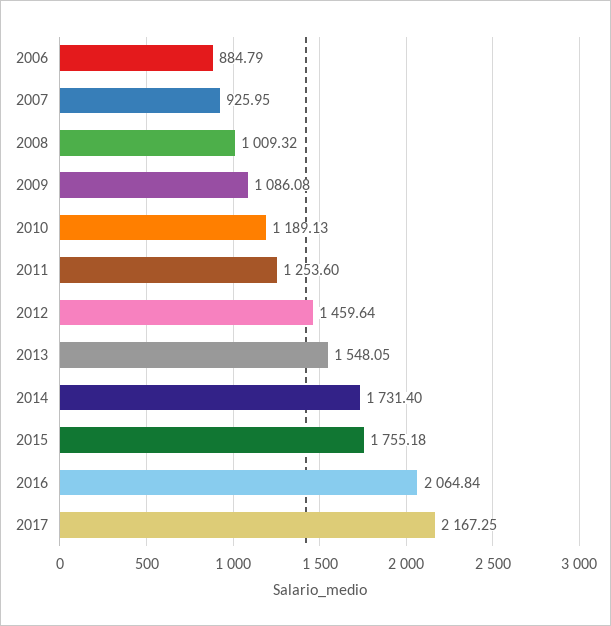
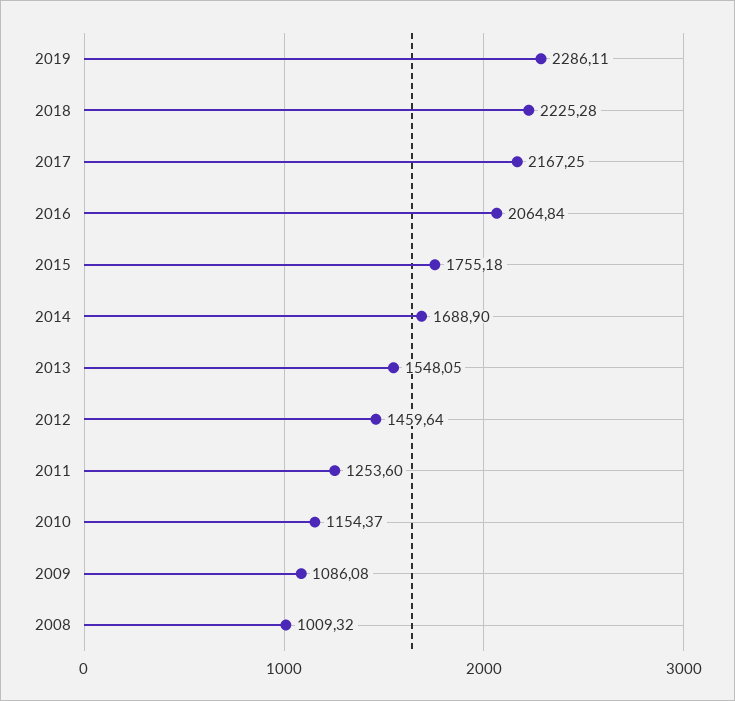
2006: 884.79 -> none
2007: 925.95 -> none
2010: 1189.13 -> 1154.37
2014: 1731.4 -> 1688.9
2019: none -> 2286.11
2018: none -> 2225.28

